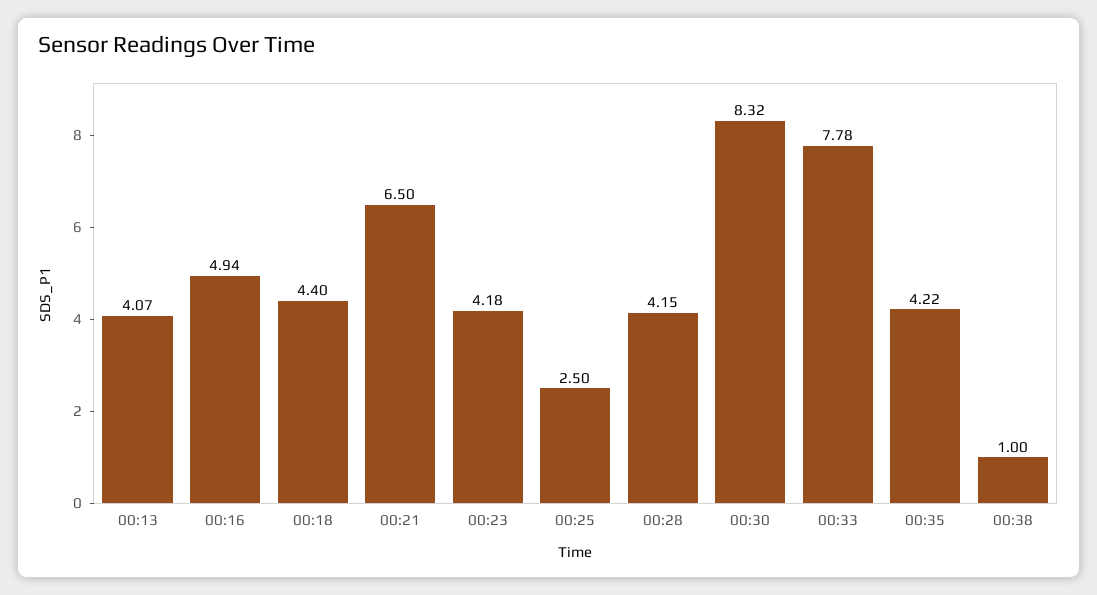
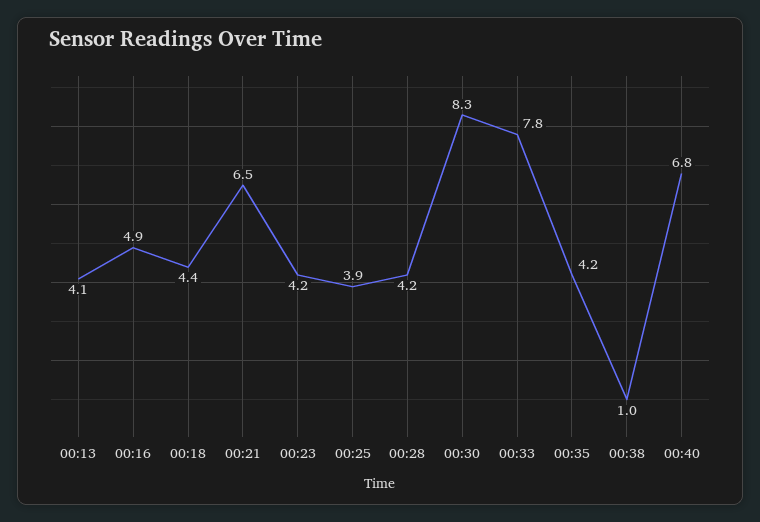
00:25: 2.5 -> 3.9
00:40: none -> 6.8

